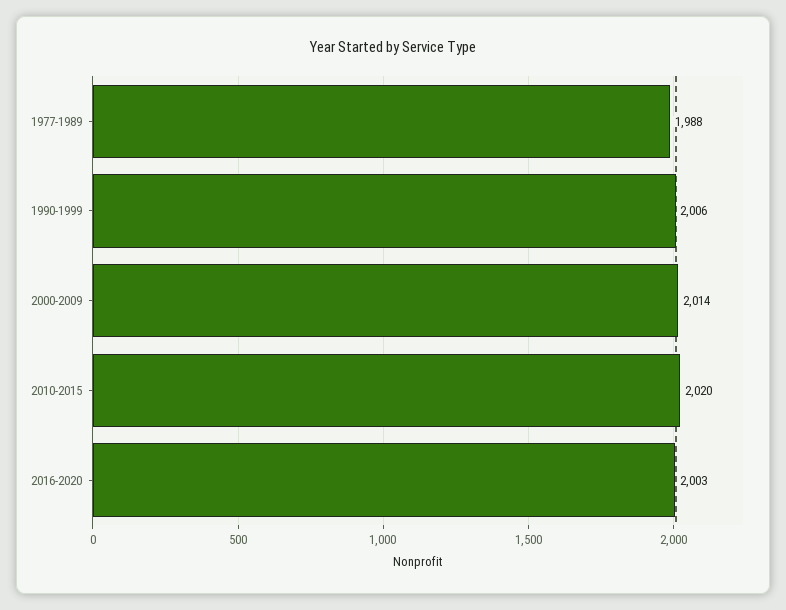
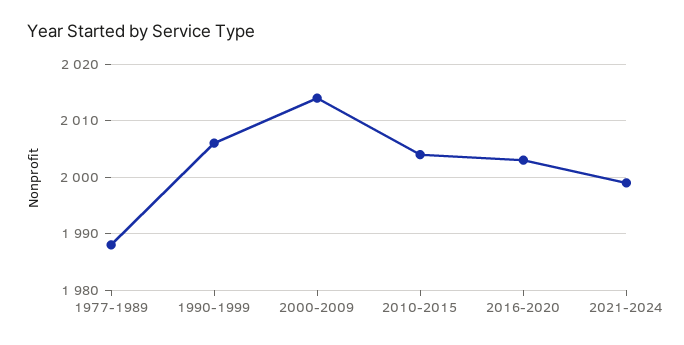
2010-2015: 2020 -> 2005
2021-2024: none -> 2000

